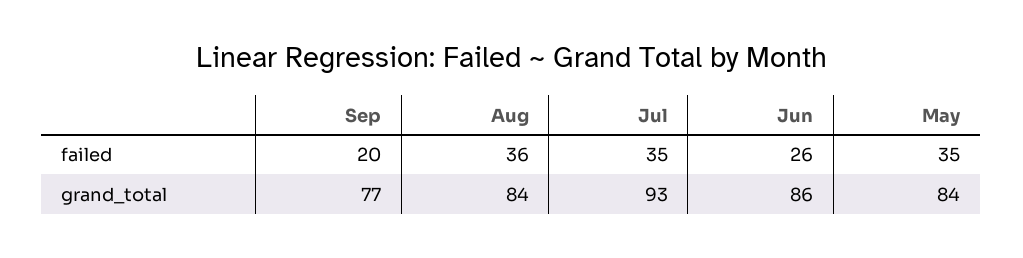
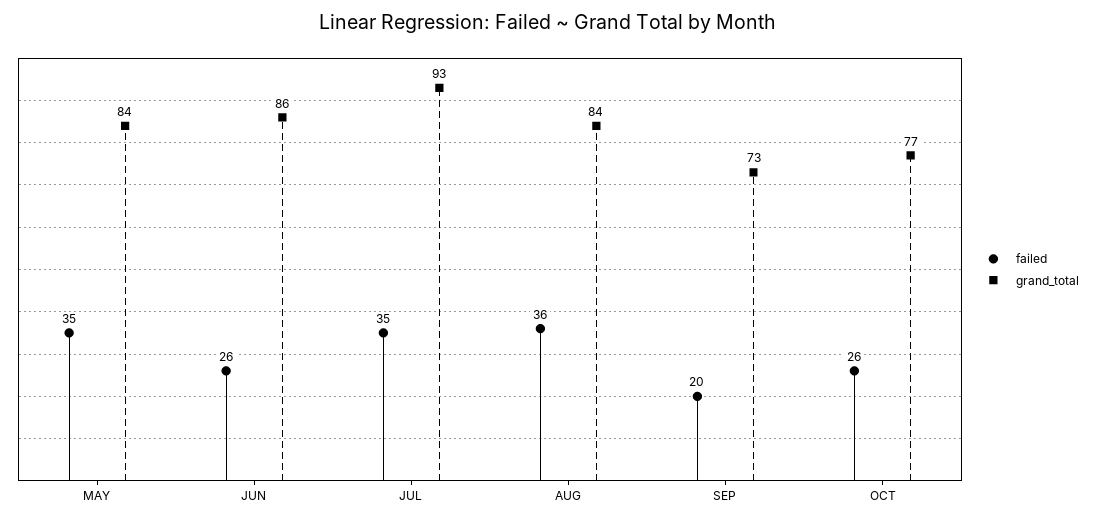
grand_total, Sep: 77 -> 73
failed, OCT: none -> 26
grand_total, OCT: none -> 77

